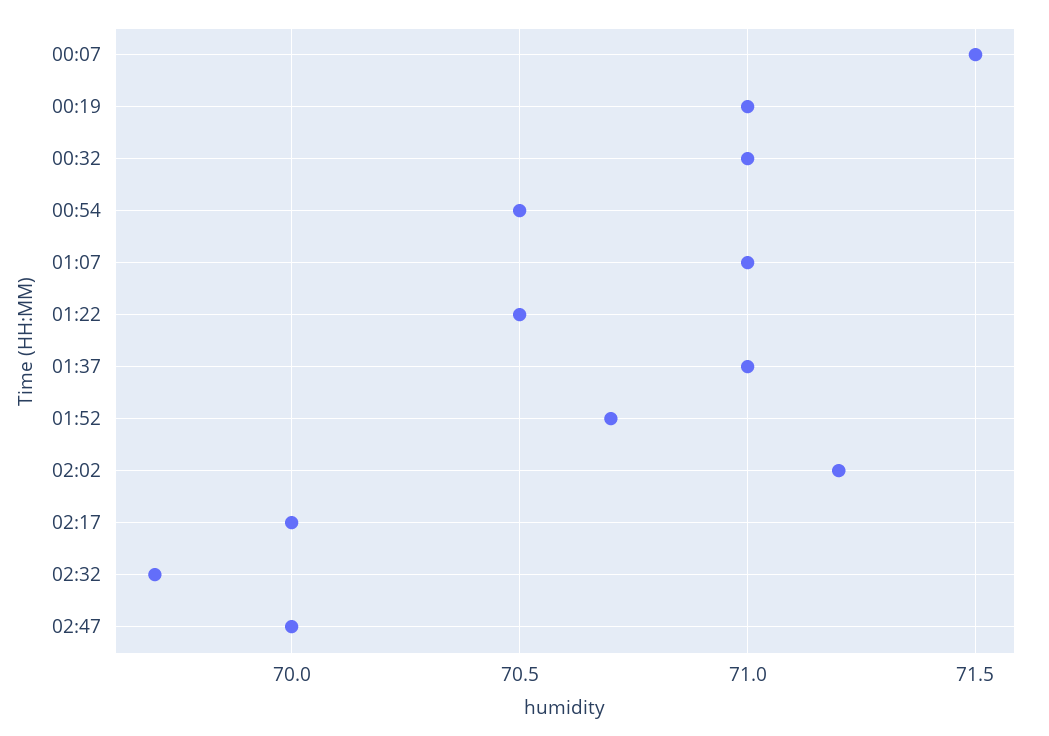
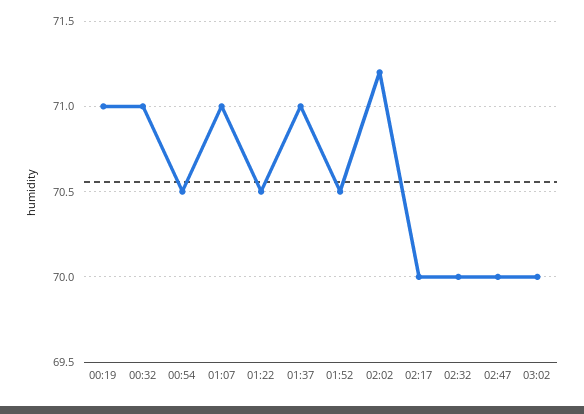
00:07: 71.5 -> none
01:52: 70.7 -> 70.5
02:32: 69.7 -> 70
03:02: none -> 70

